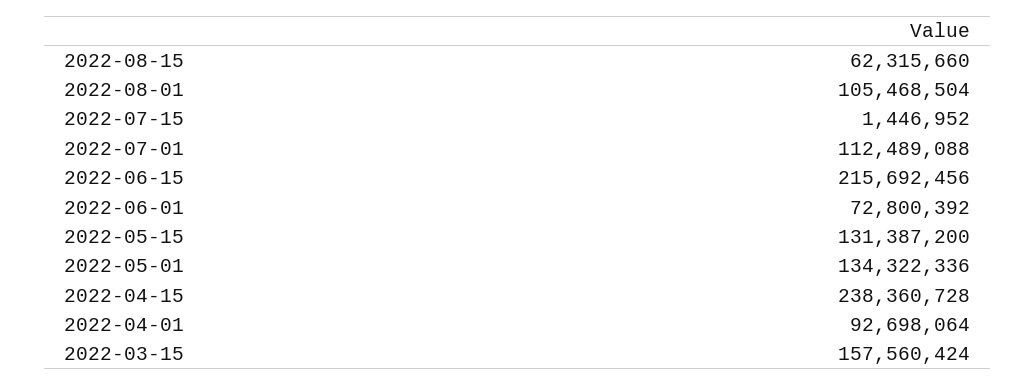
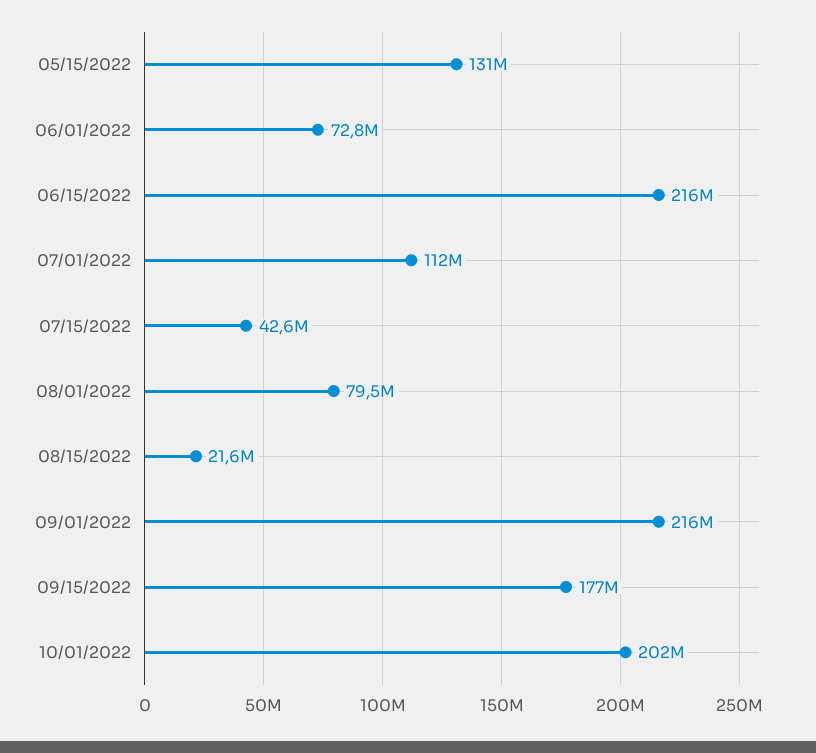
2022-08-15: 62315660 -> 21600000
2022-08-01: 105468504 -> 79500000
2022-07-15: 1446952 -> 42600000
2022-05-01: 134322336 -> none
2022-04-15: 238360728 -> none
2022-04-01: 92698064 -> none
2022-03-15: 157560424 -> none
09/01/2022: none -> 216000000
09/15/2022: none -> 177000000
10/01/2022: none -> 202000000

